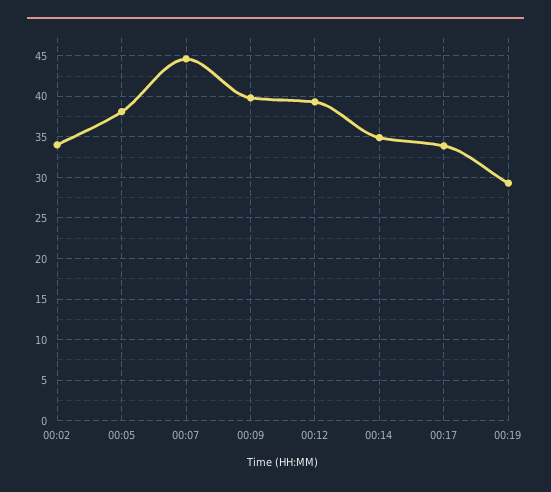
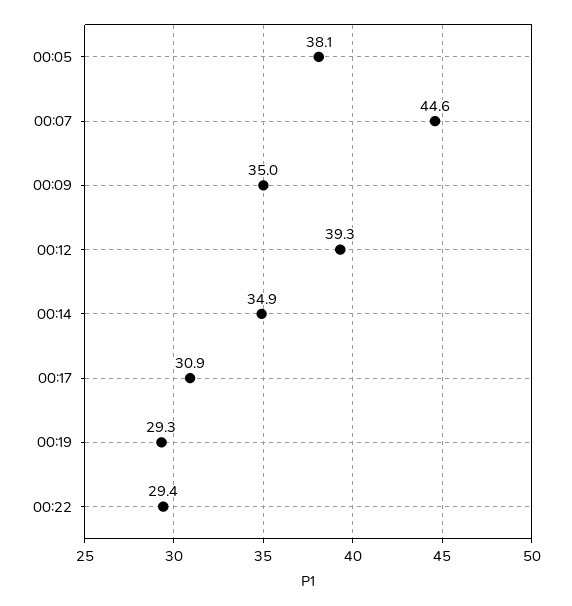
00:02: 34 -> none
00:09: 40 -> 35
00:17: 34 -> 30.9
00:22: none -> 29.4

